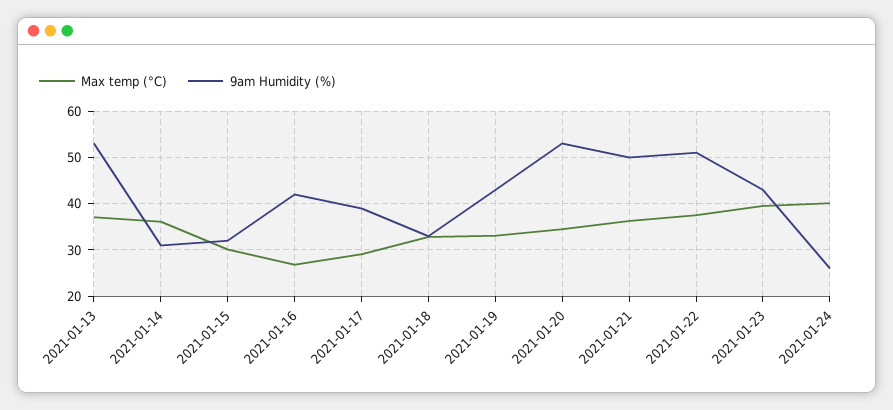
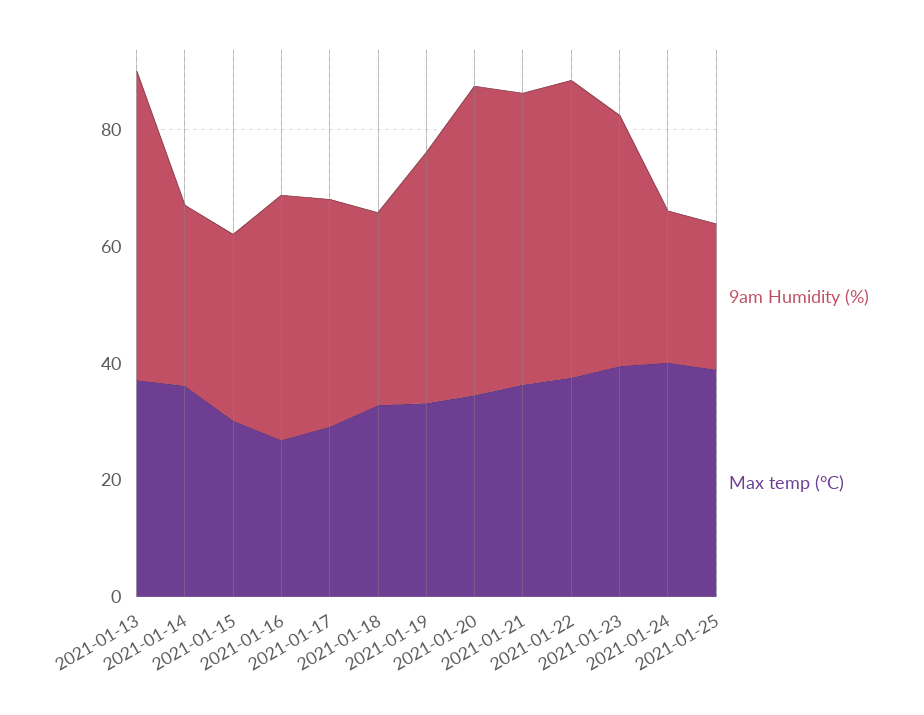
9am Humidity (%), 2021-01-25: none -> 25
Max temp (°C), 2021-01-25: none -> 40

